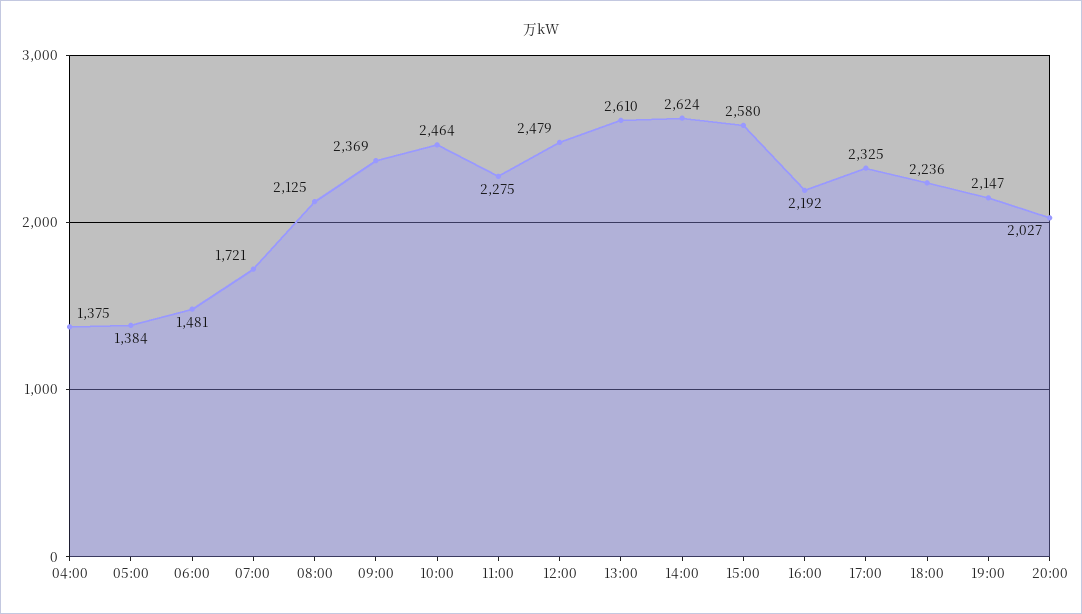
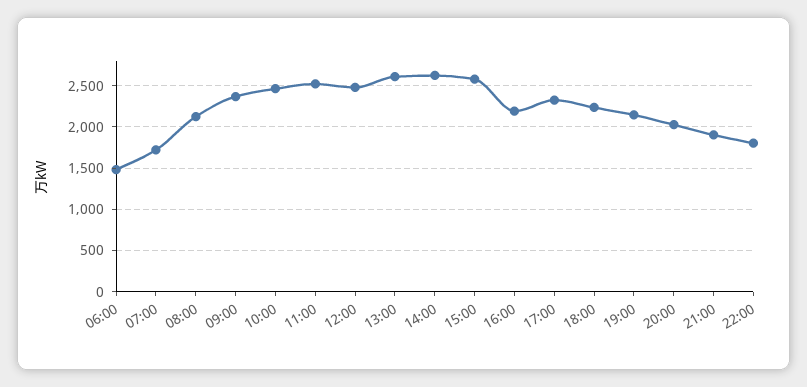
04:00: 1375 -> none
05:00: 1384 -> none
11:00: 2275 -> 2500
21:00: none -> 1900
22:00: none -> 1800

